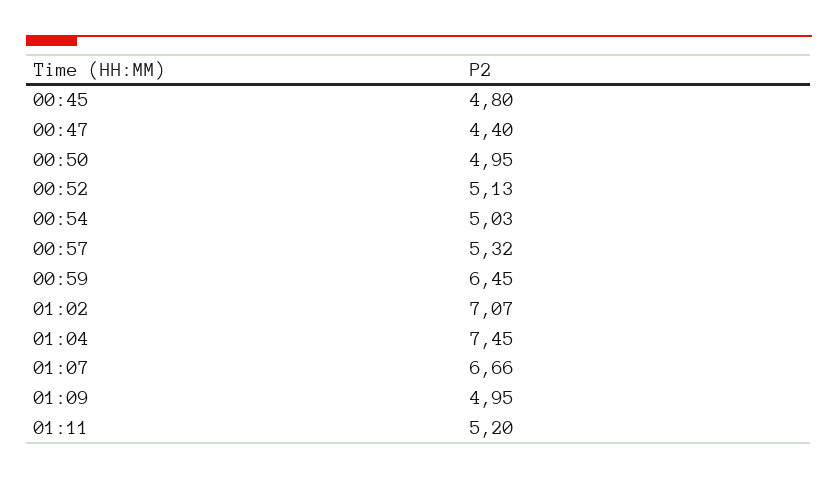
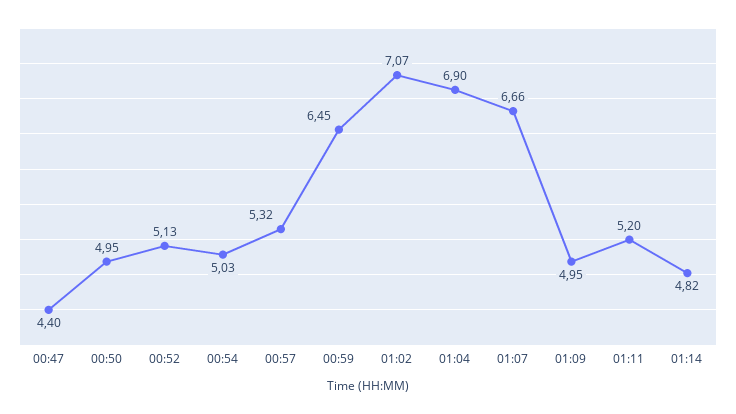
00:45: 4.8 -> none
01:04: 7.45 -> 6.9
01:14: none -> 4.82

